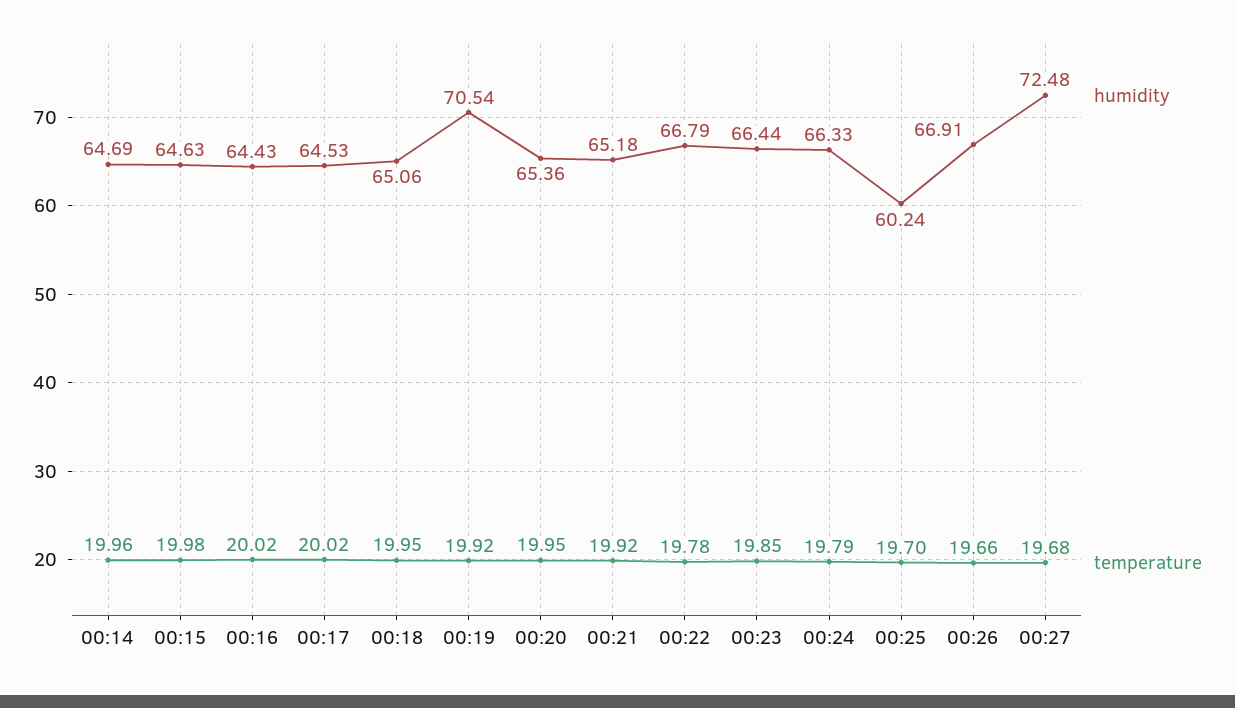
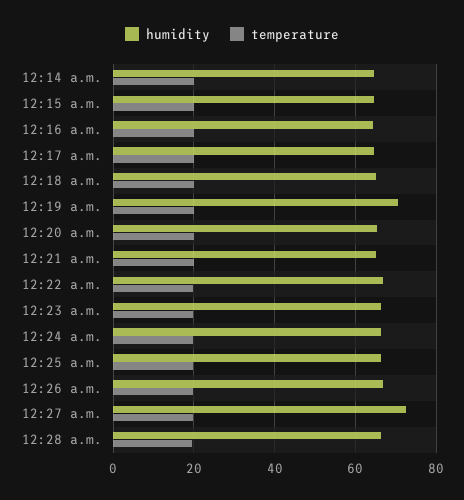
humidity, 00:25: 60.24 -> 66
humidity, 12:28 a.m.: none -> 66
temperature, 12:28 a.m.: none -> 20

